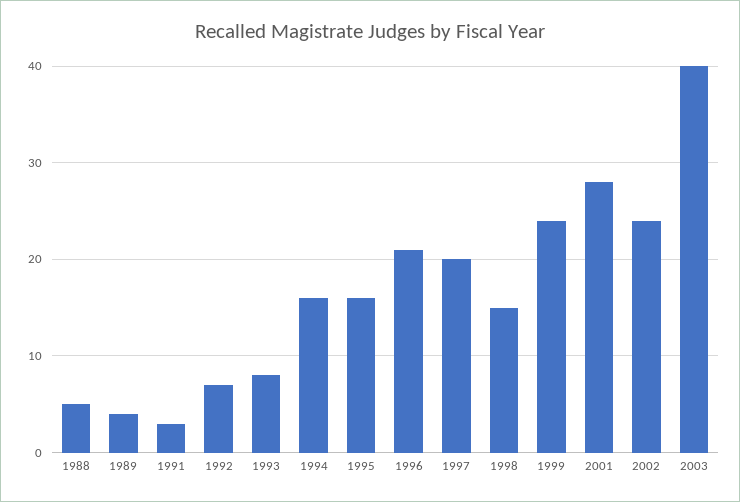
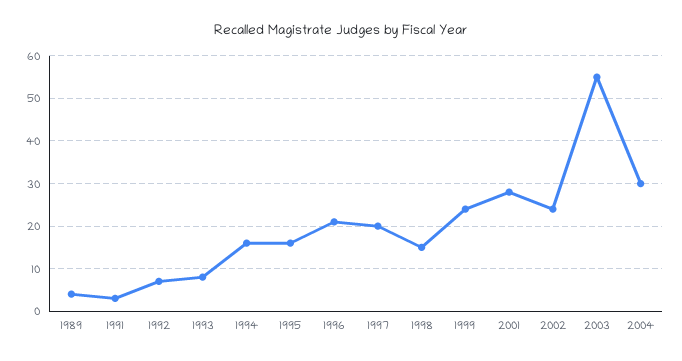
1988: 5 -> none
2003: 40 -> 55
2004: none -> 30

